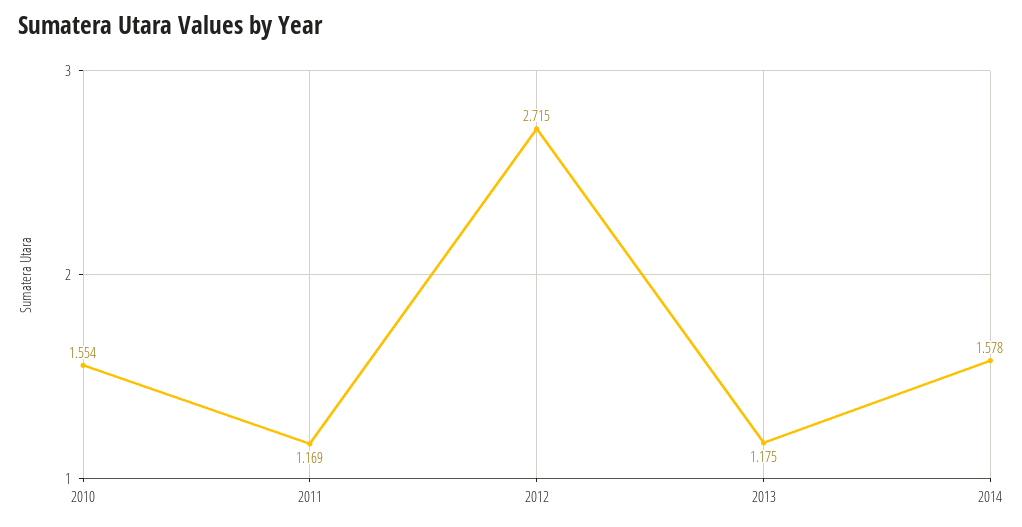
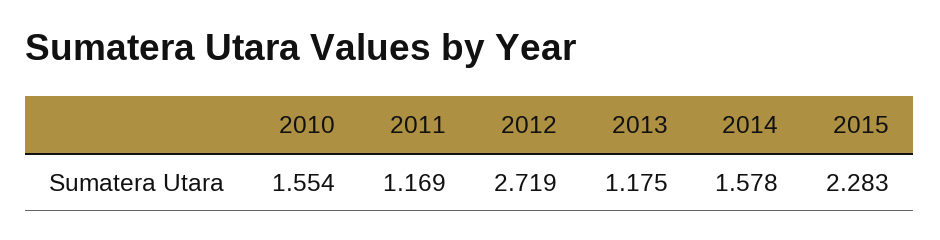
2012: 2.715 -> 2.719
2015: none -> 2.283

